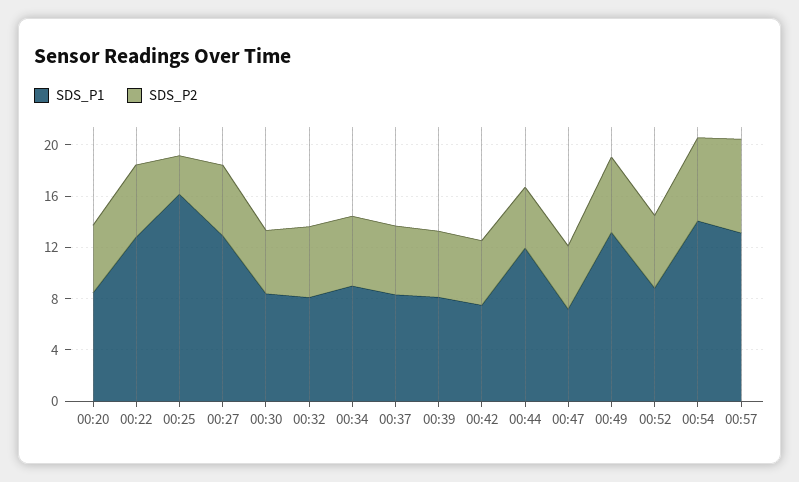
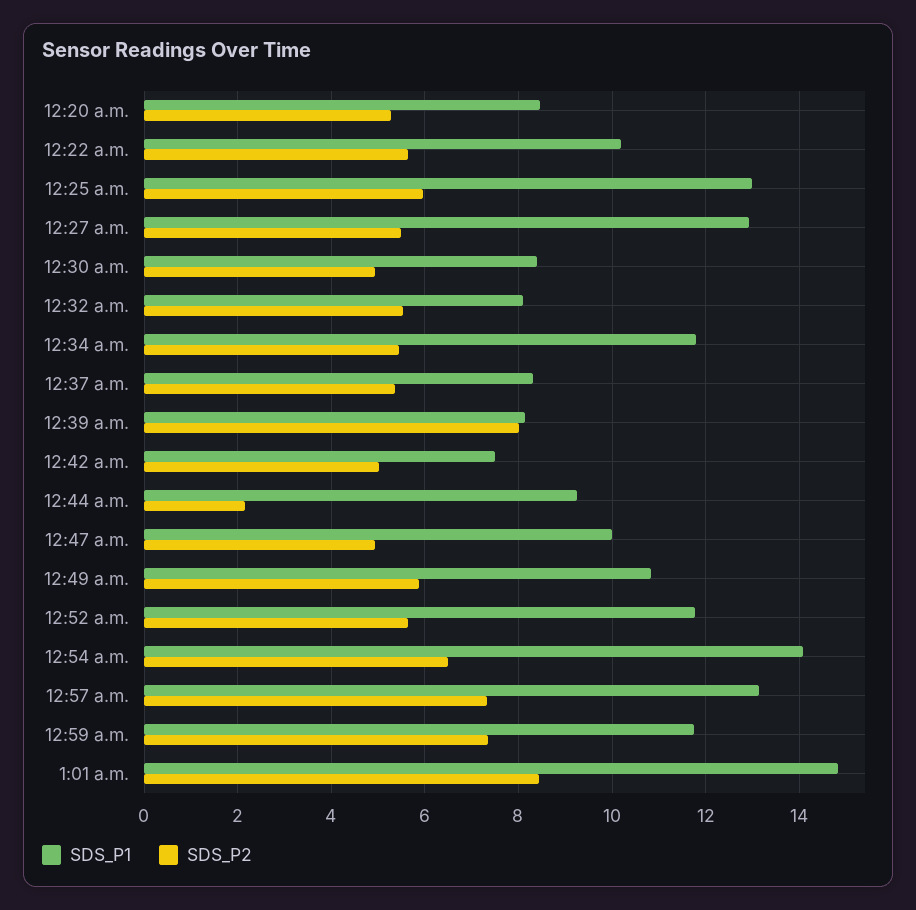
SDS_P1, 00:22: 13 -> 10.2
SDS_P1, 00:25: 16 -> 13
SDS_P2, 00:25: 3 -> 6
SDS_P1, 00:34: 9 -> 11.8
SDS_P2, 00:39: 5 -> 8
SDS_P1, 00:44: 12 -> 9.2
SDS_P2, 00:44: 5 -> 2.2
SDS_P1, 00:47: 7 -> 10
SDS_P1, 00:49: 13 -> 10.8
SDS_P1, 00:52: 9 -> 11.8
SDS_P1, 12:59 a.m.: none -> 11.8
SDS_P2, 12:59 a.m.: none -> 7.4
SDS_P1, 1:01 a.m.: none -> 14.8
SDS_P2, 1:01 a.m.: none -> 8.4

